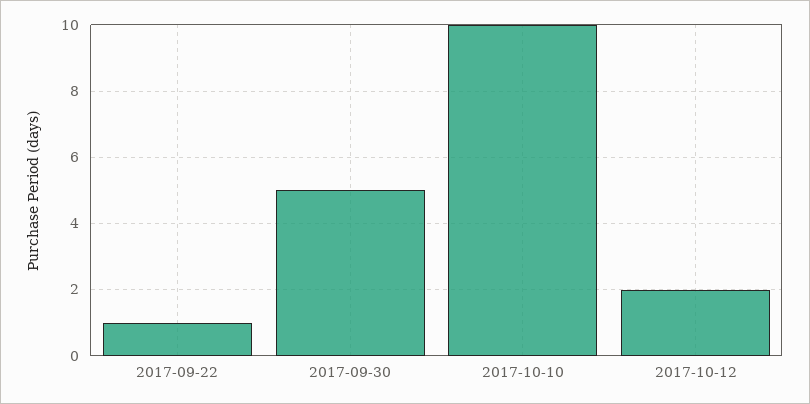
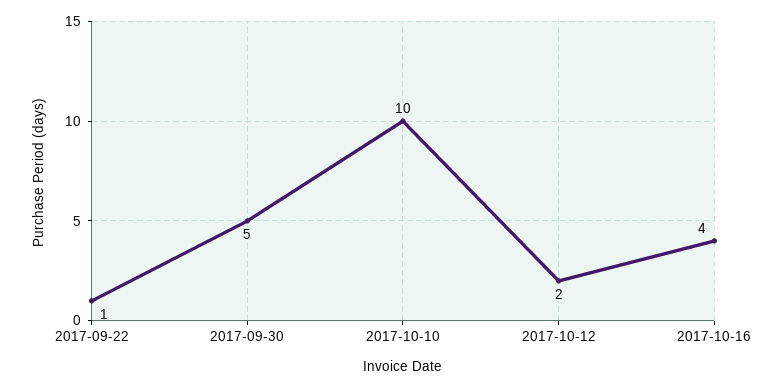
2017-10-16: none -> 4

